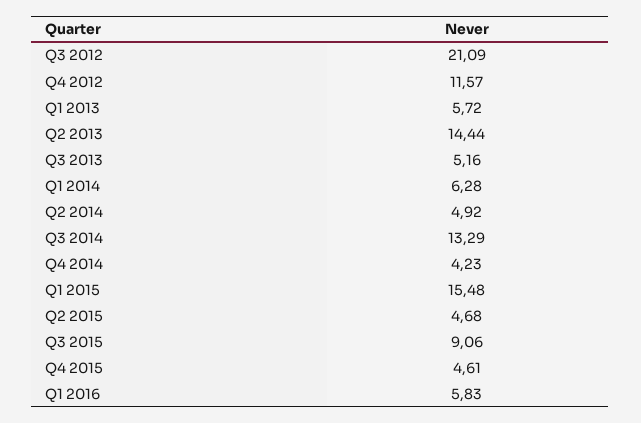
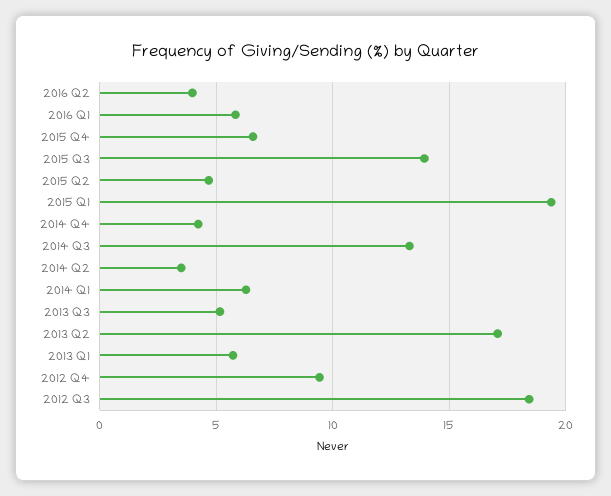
Q3 2012: 21.09 -> 18.5
Q4 2012: 11.57 -> 9.5
Q2 2013: 14.44 -> 17
Q2 2014: 4.92 -> 3.5
Q1 2015: 15.48 -> 19.5
Q3 2015: 9.06 -> 14
Q4 2015: 4.61 -> 6.5
2016 Q2: none -> 4

